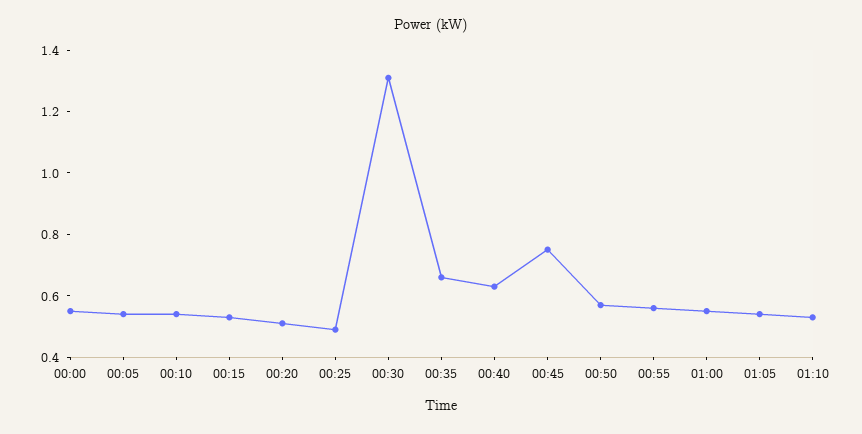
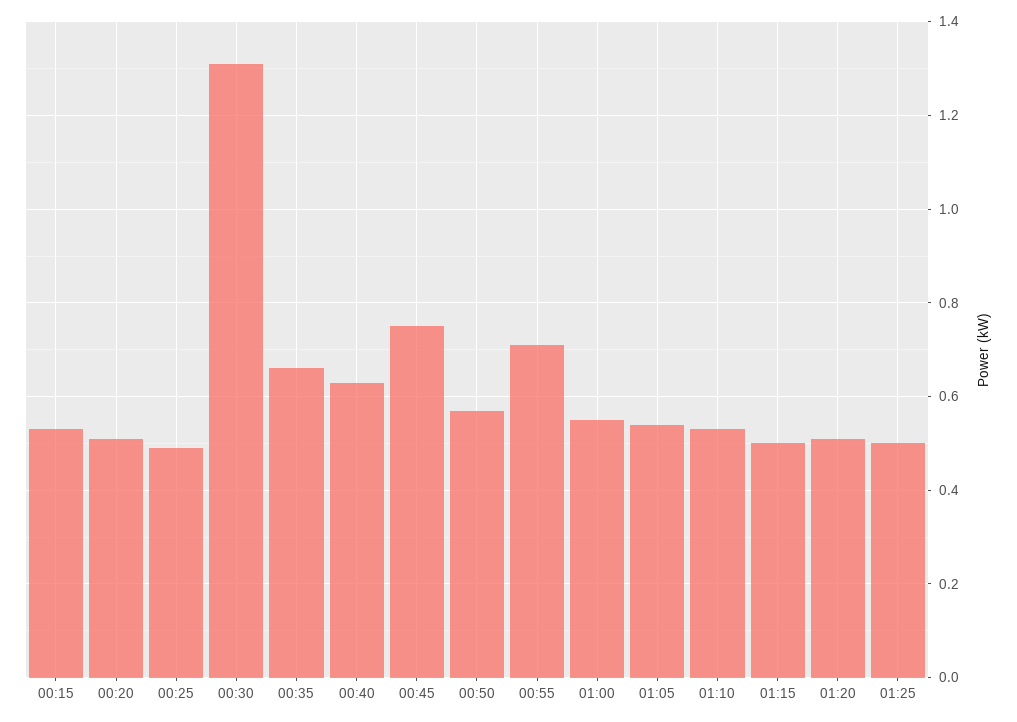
00:00: 0.55 -> none
00:05: 0.55 -> none
00:10: 0.55 -> none
00:55: 0.55 -> 0.7
01:15: none -> 0.5
01:20: none -> 0.5
01:25: none -> 0.5

